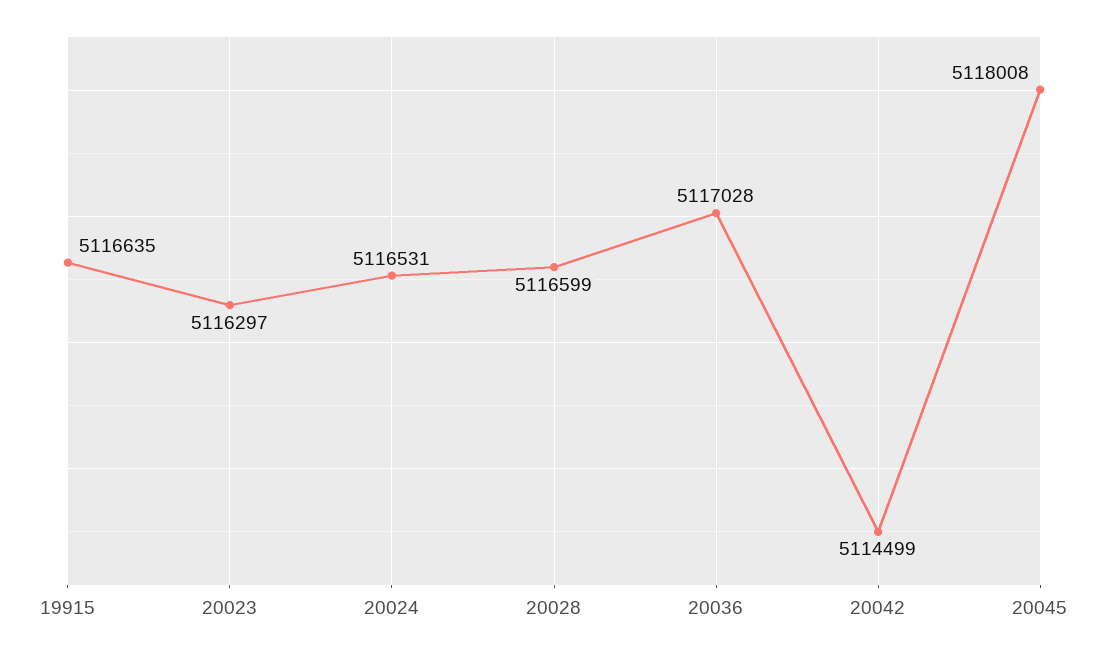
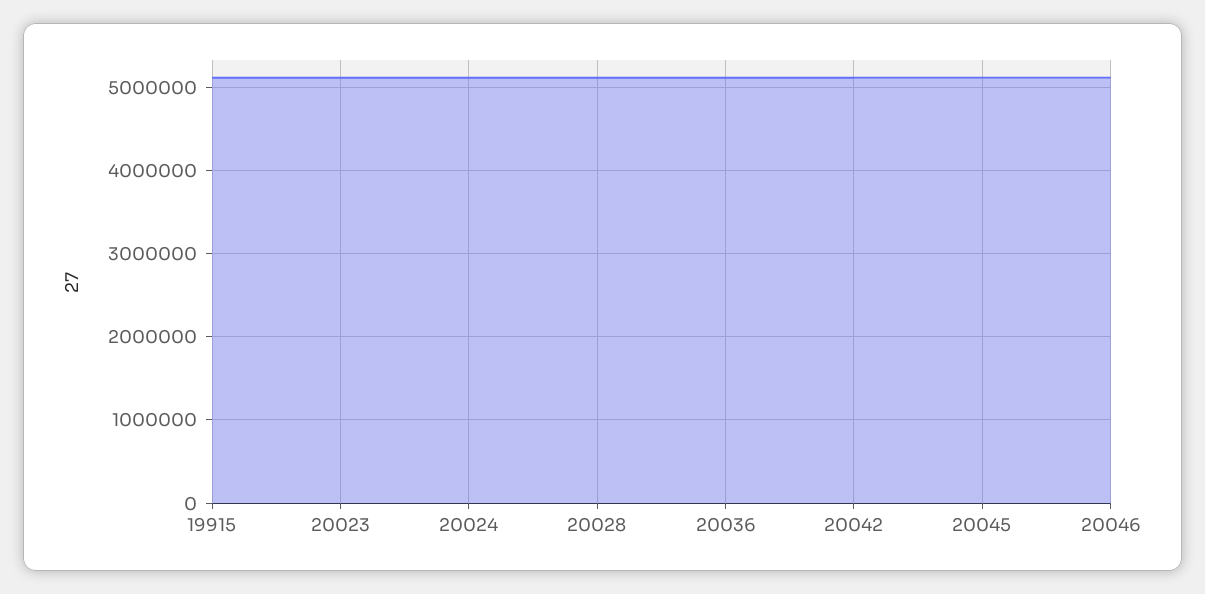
20046: none -> 5100000

